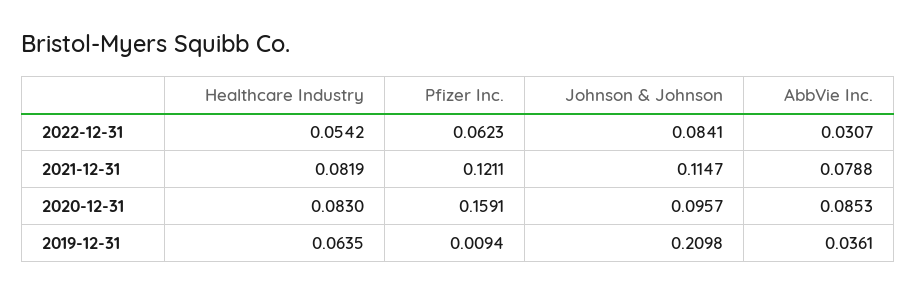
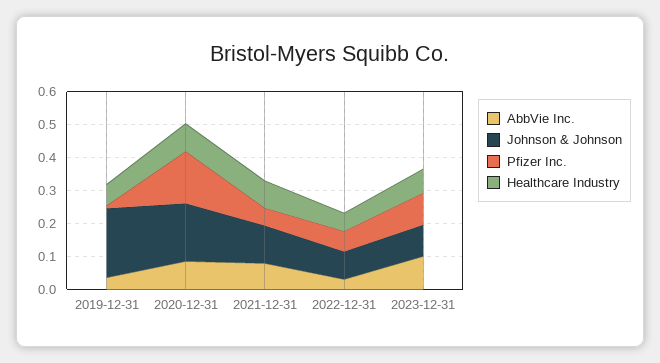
Pfizer Inc., 2021-12-31: 0.1211 -> 0.05
Johnson & Johnson, 2020-12-31: 0.0957 -> 0.175
AbbVie Inc., 2023-12-31: none -> 0.1
Johnson & Johnson, 2023-12-31: none -> 0.1
Pfizer Inc., 2023-12-31: none -> 0.1
Healthcare Industry, 2023-12-31: none -> 0.075

